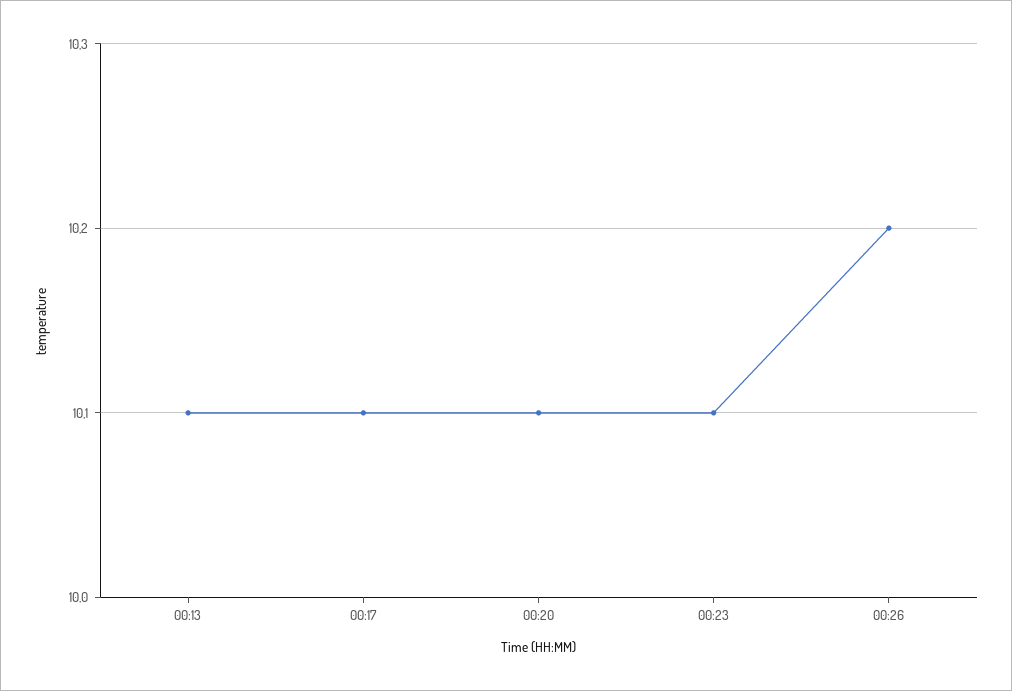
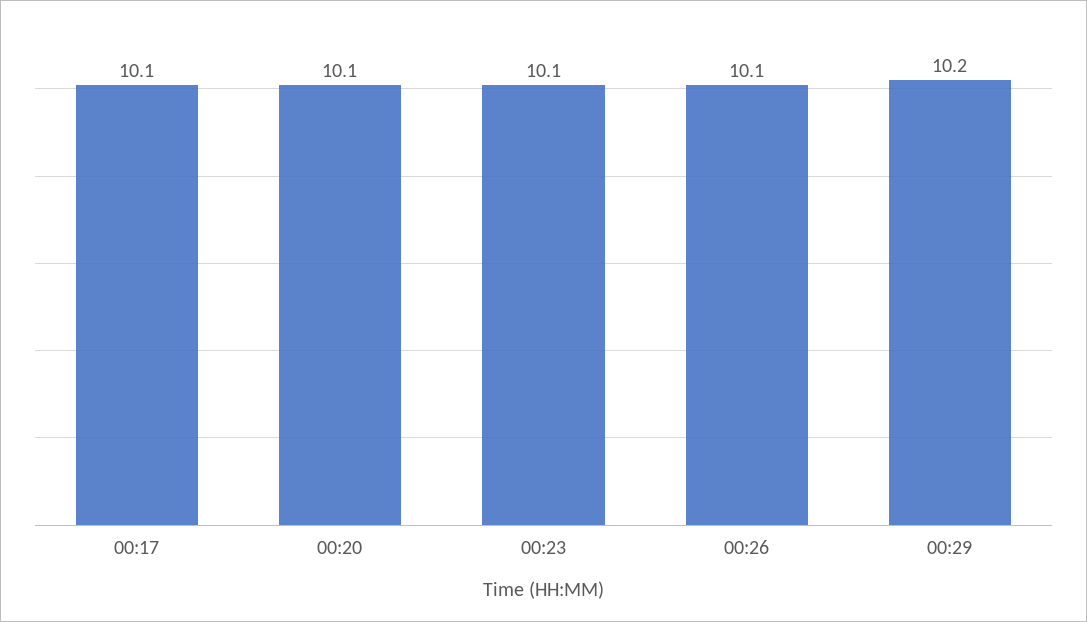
00:13: 10.1 -> none
00:26: 10.2 -> 10.1
00:29: none -> 10.2

